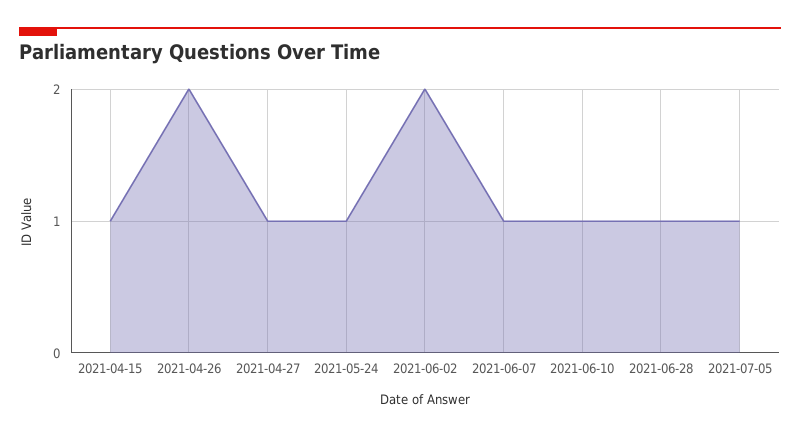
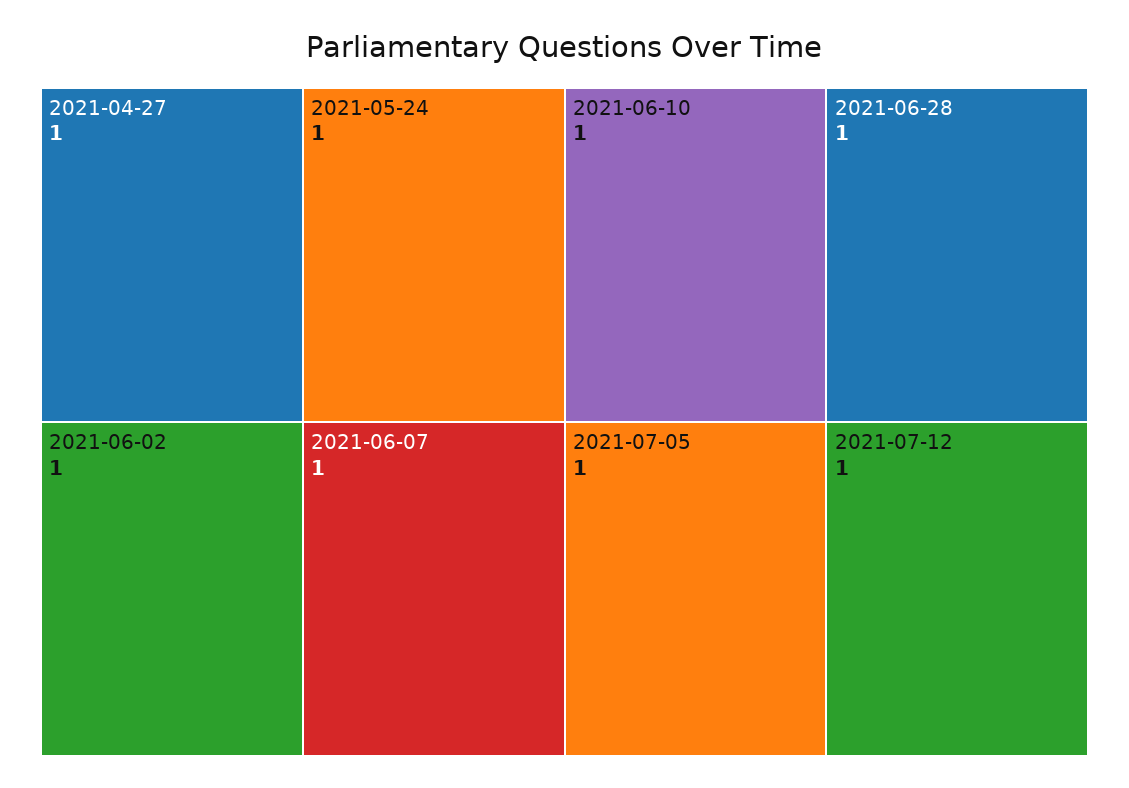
2021-04-15: 1 -> none
2021-04-26: 2 -> none
2021-06-02: 2 -> 1
2021-07-12: none -> 1

